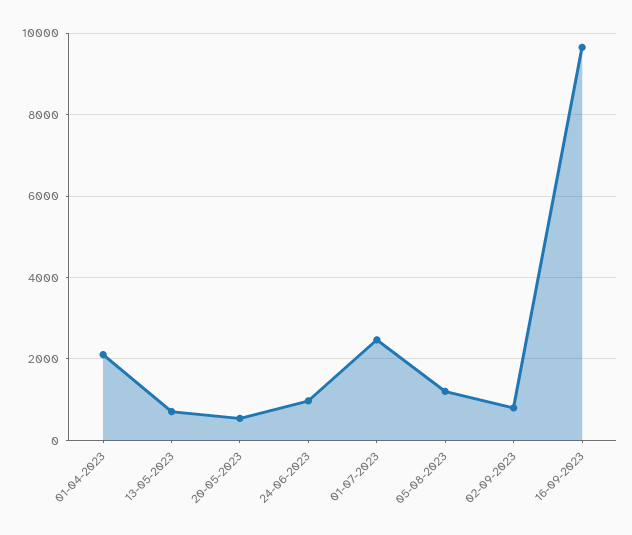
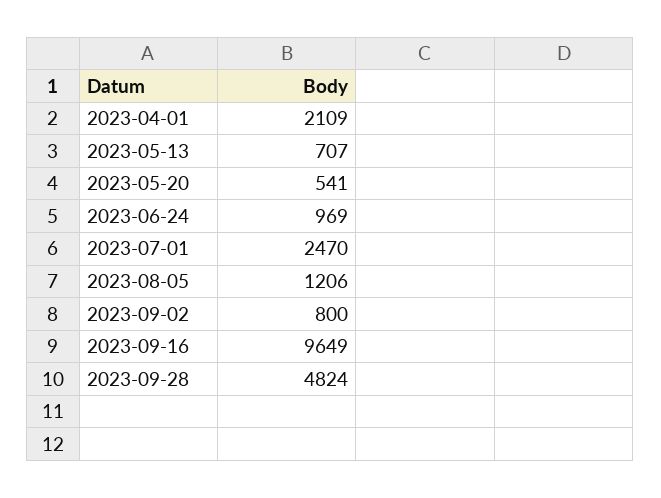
2023-09-28: none -> 4824

